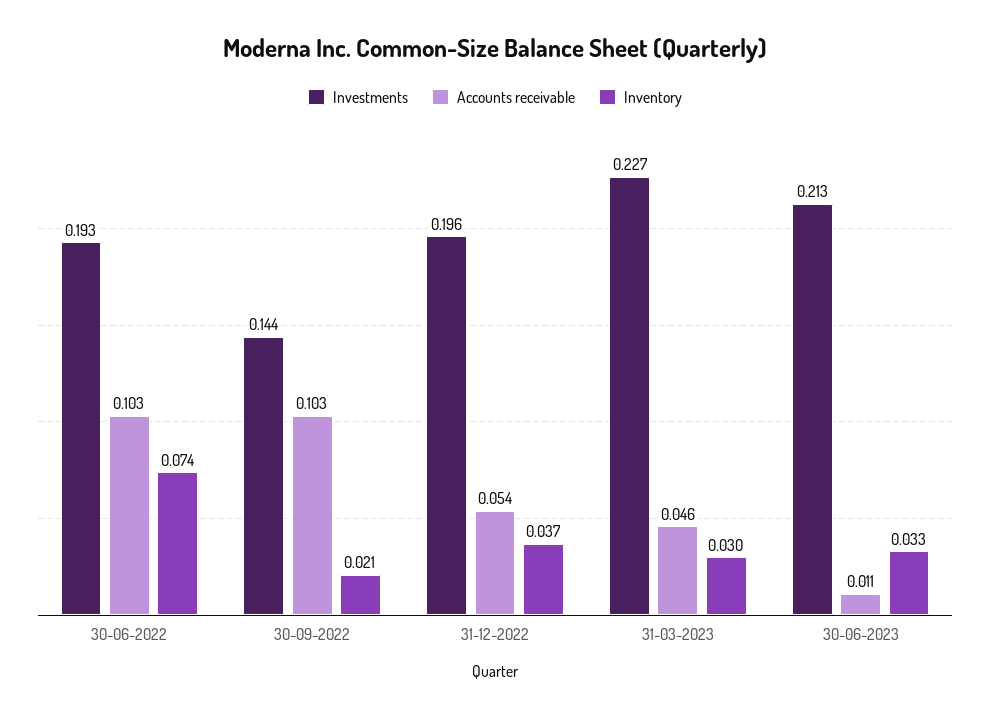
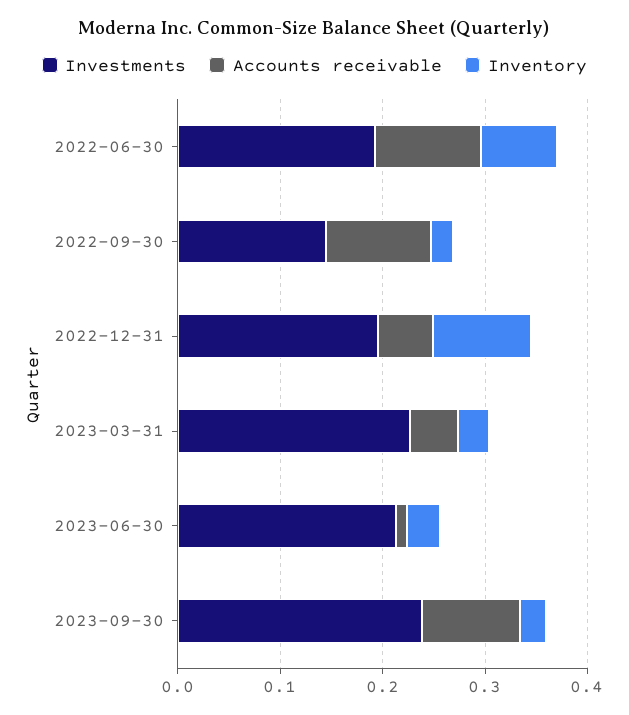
Inventory, 31-12-2022: 0.037 -> 0.1
Investments, 2023-09-30: none -> 0.24
Accounts receivable, 2023-09-30: none -> 0.1
Inventory, 2023-09-30: none -> 0.02

